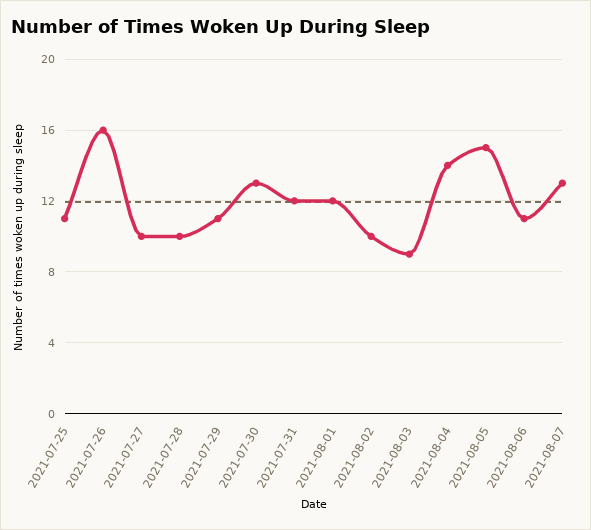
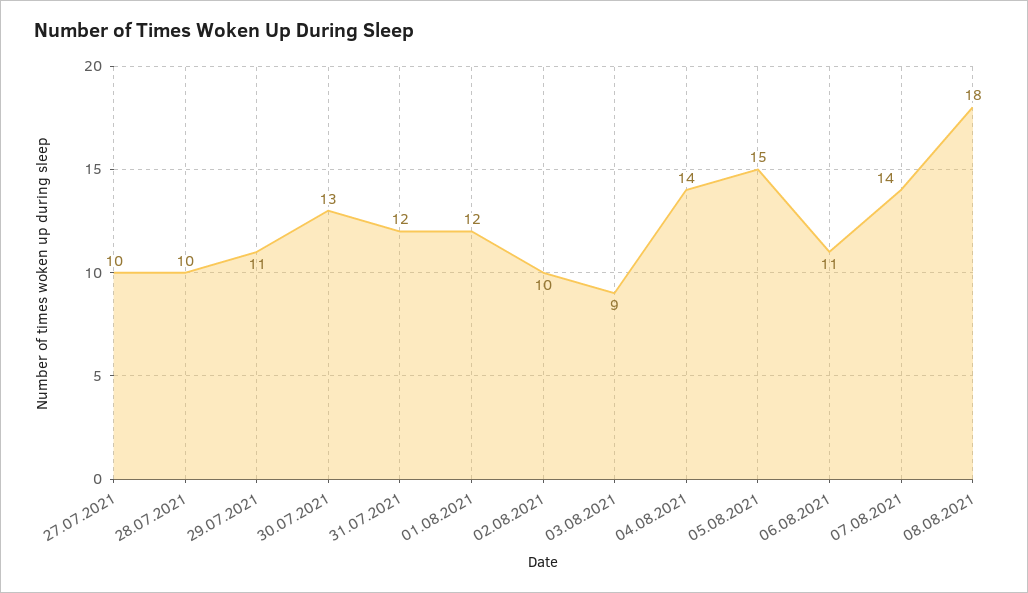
2021-07-25: 11 -> none
2021-07-26: 16 -> none
2021-08-07: 13 -> 14
08.08.2021: none -> 18

